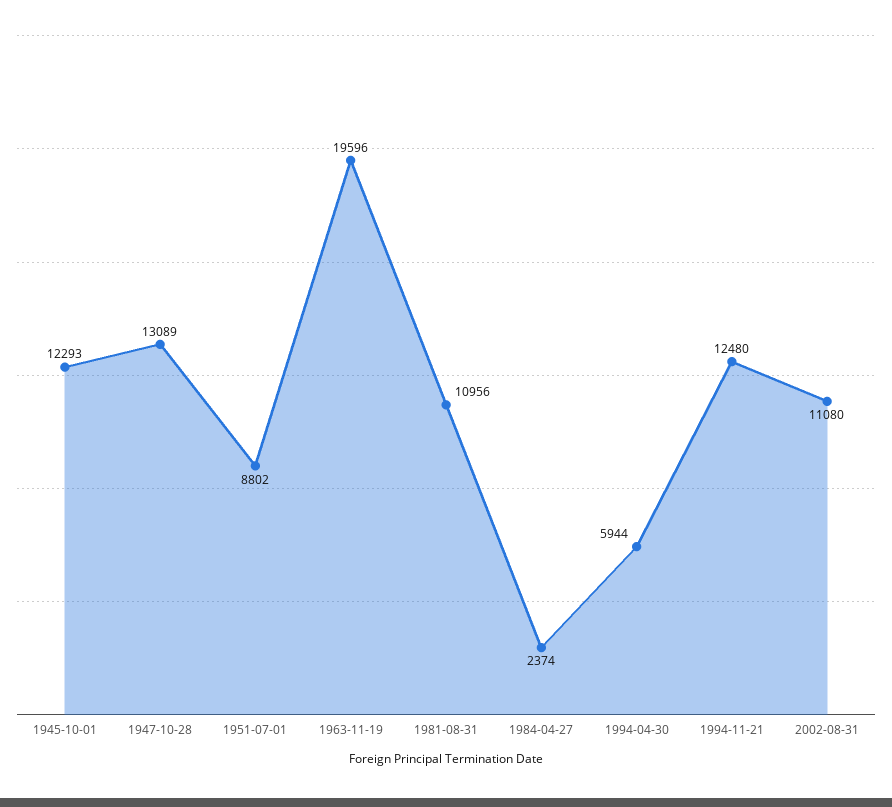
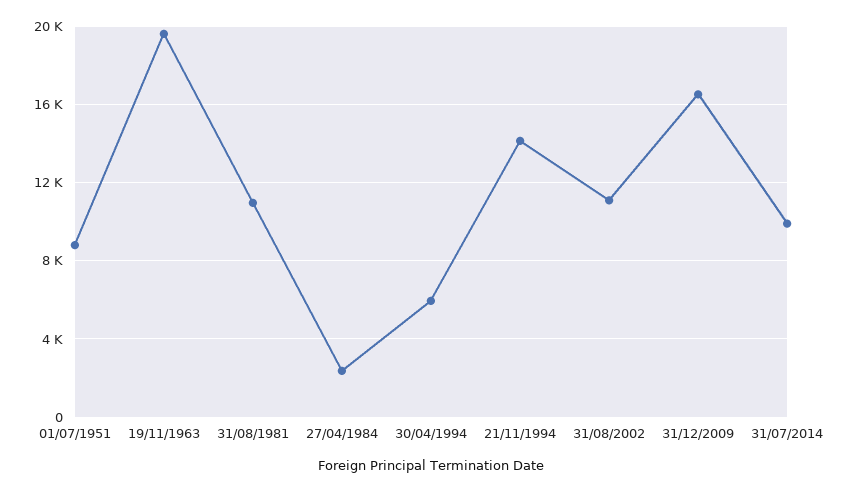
1945-10-01: 12293 -> none
1947-10-28: 13089 -> none
1994-11-21: 12480 -> 14000
31/12/2009: none -> 16500
31/07/2014: none -> 10000

